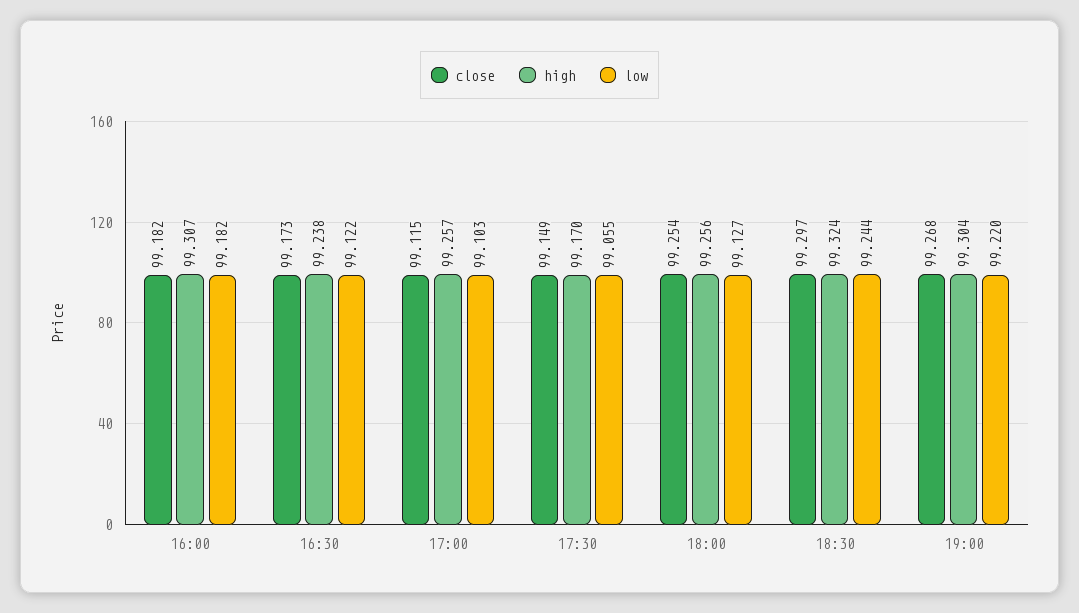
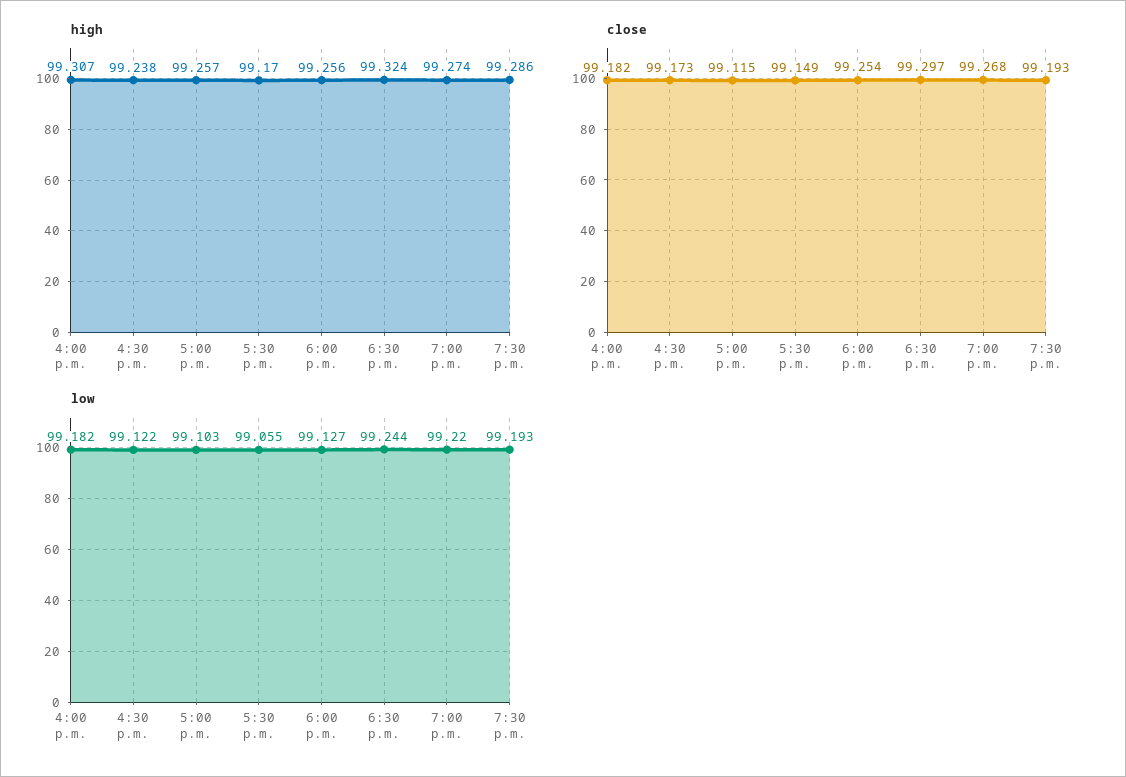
high, 19:00: 99.304 -> 99.274
high, 7:30 p.m.: none -> 99.286
close, 7:30 p.m.: none -> 99.193
low, 7:30 p.m.: none -> 99.193

